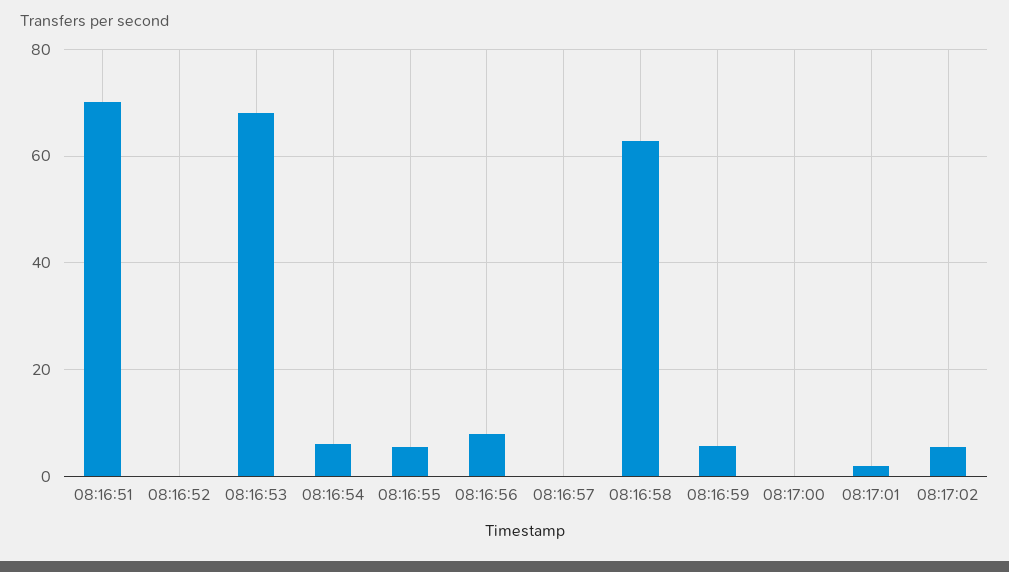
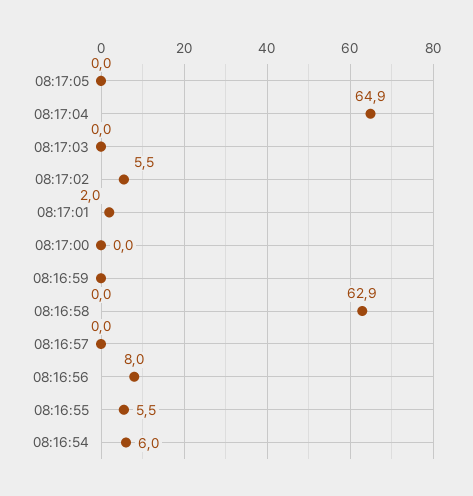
08:16:51: 70 -> none
08:16:52: 0 -> none
08:16:53: 68 -> none
08:16:59: 6 -> 0
08:17:05: none -> 0
08:17:04: none -> 64.9
08:17:03: none -> 0

